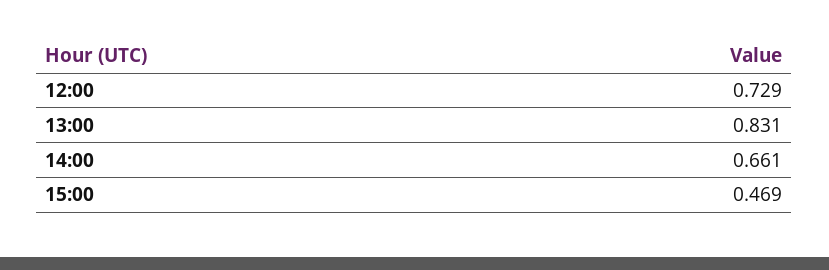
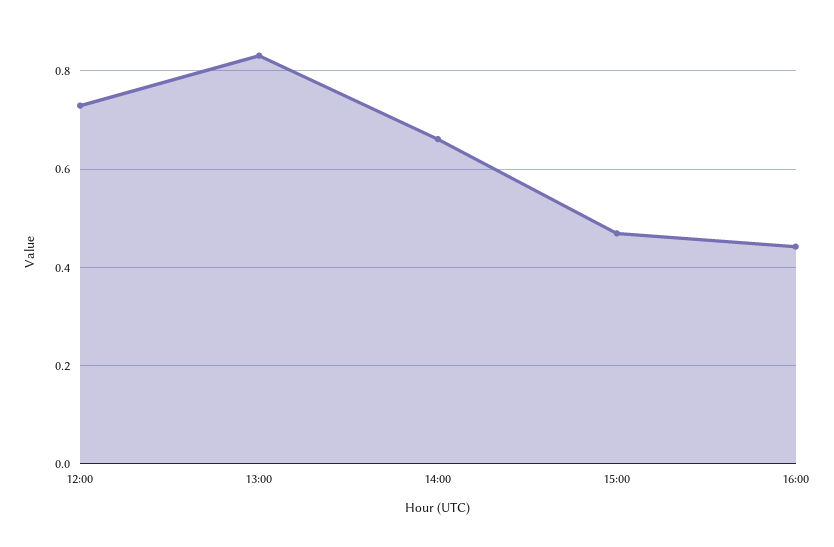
16:00: none -> 0.44

